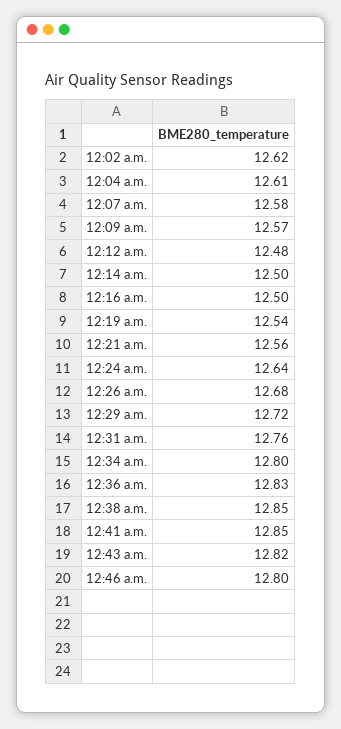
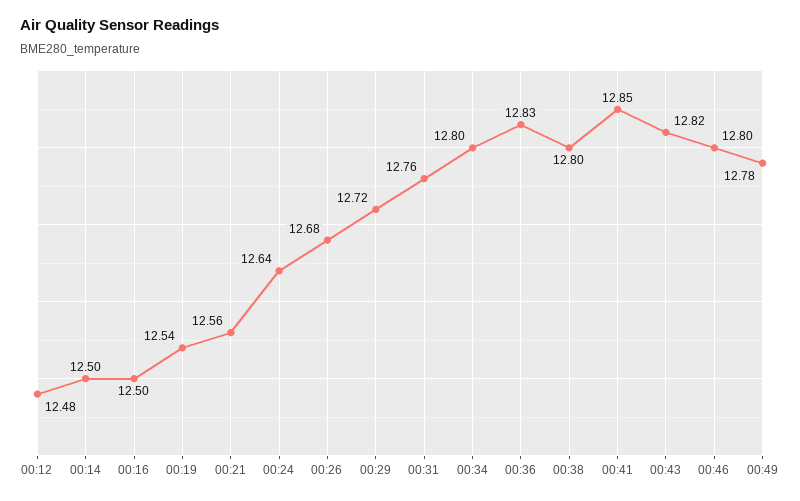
12:02 a.m.: 12.62 -> none
12:04 a.m.: 12.61 -> none
12:07 a.m.: 12.58 -> none
12:09 a.m.: 12.57 -> none
12:38 a.m.: 12.85 -> 12.8
00:49: none -> 12.78

